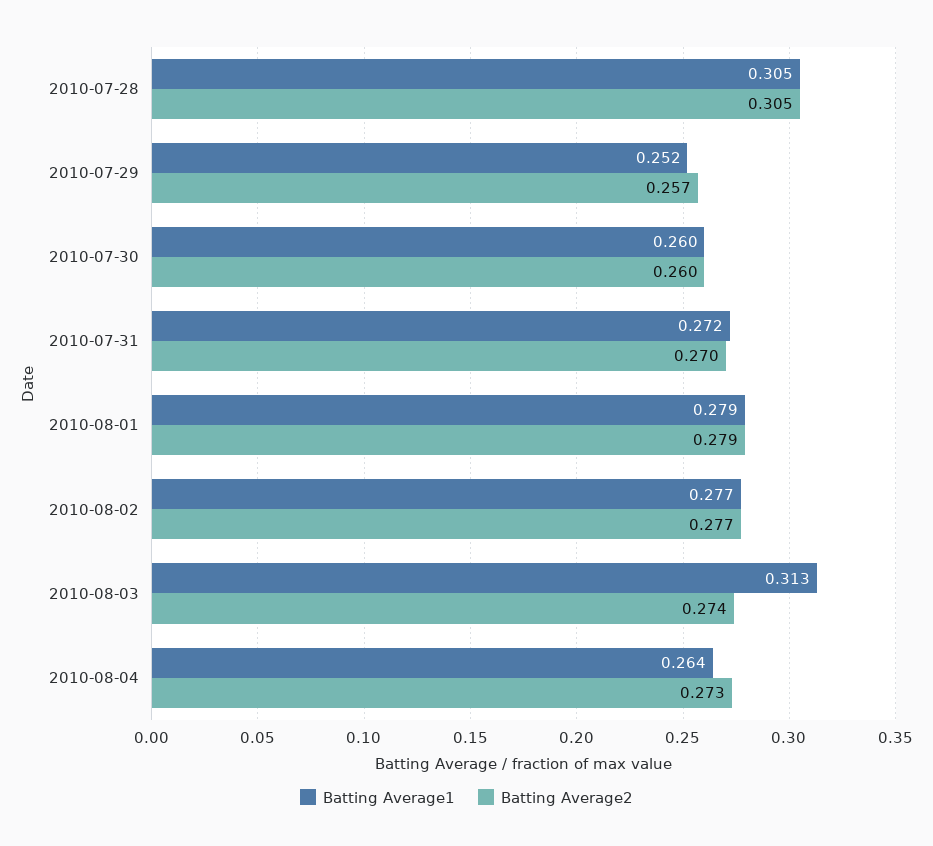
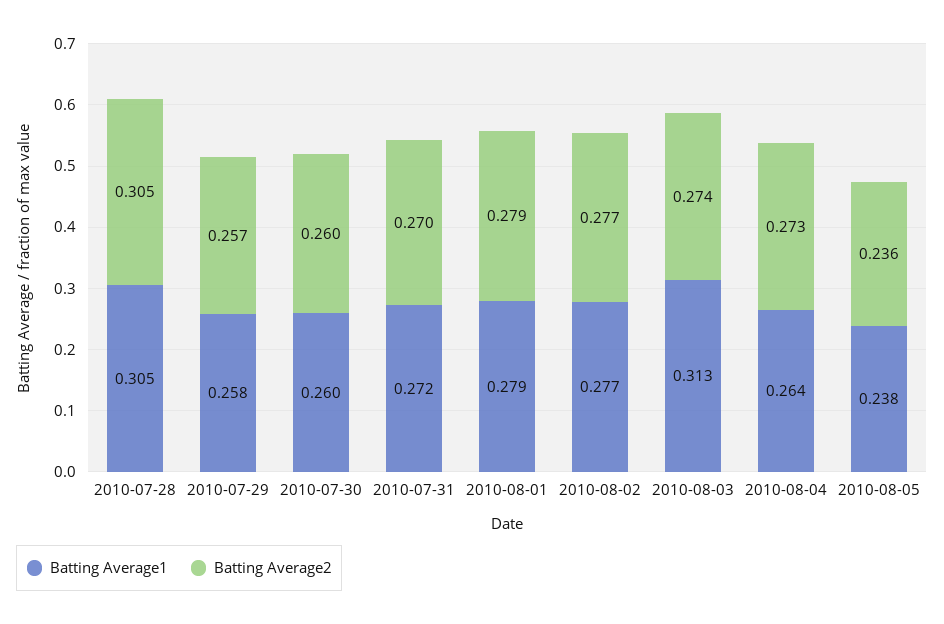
Batting Average1, 2010-07-29: 0.252 -> 0.258
Batting Average1, 2010-08-05: none -> 0.238
Batting Average2, 2010-08-05: none -> 0.236

